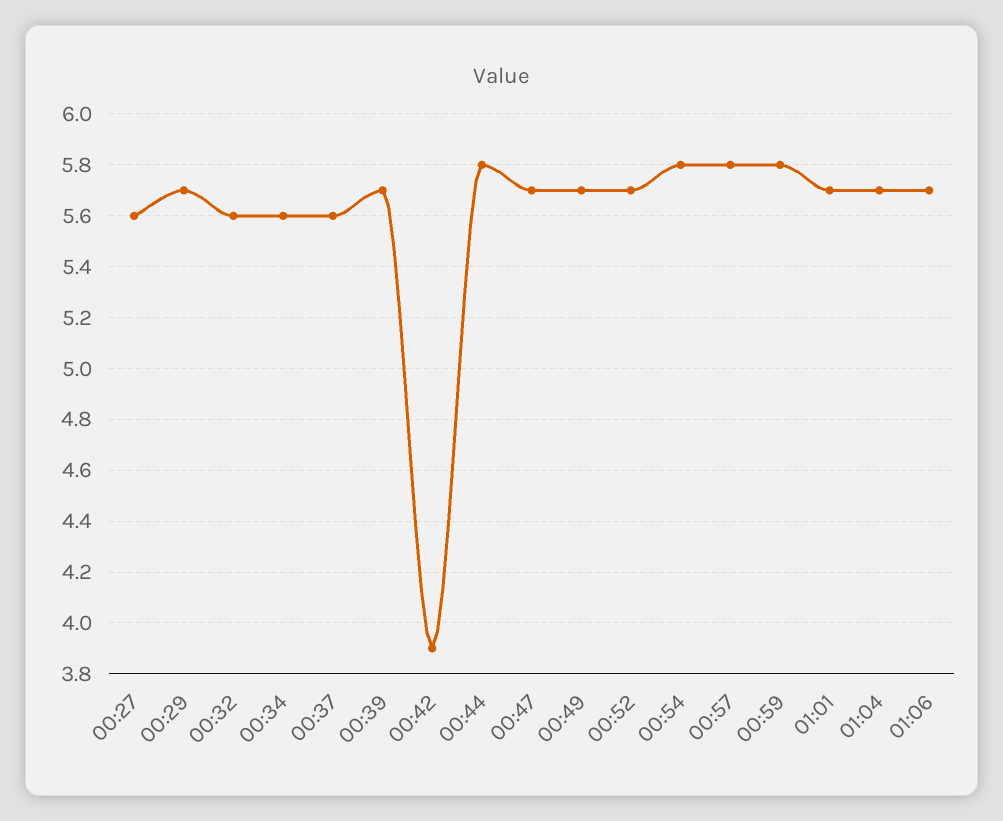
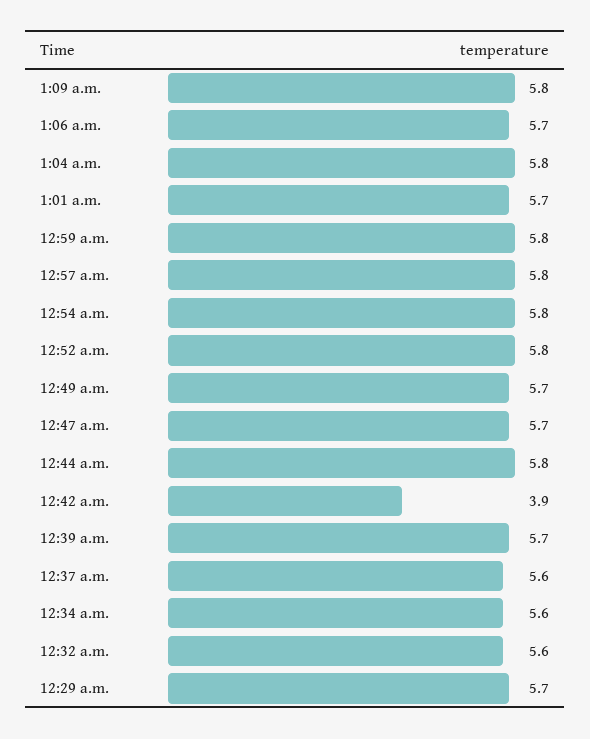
00:27: 5.6 -> none
00:52: 5.7 -> 5.8
01:04: 5.7 -> 5.8
1:09 a.m.: none -> 5.8

